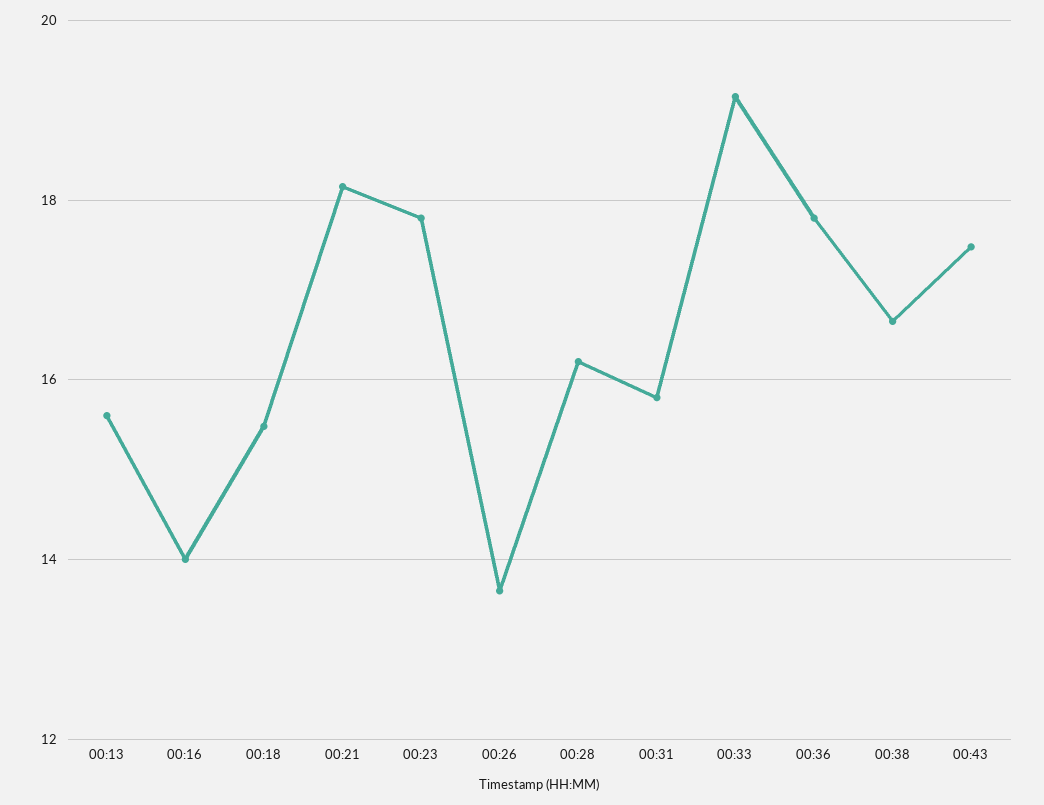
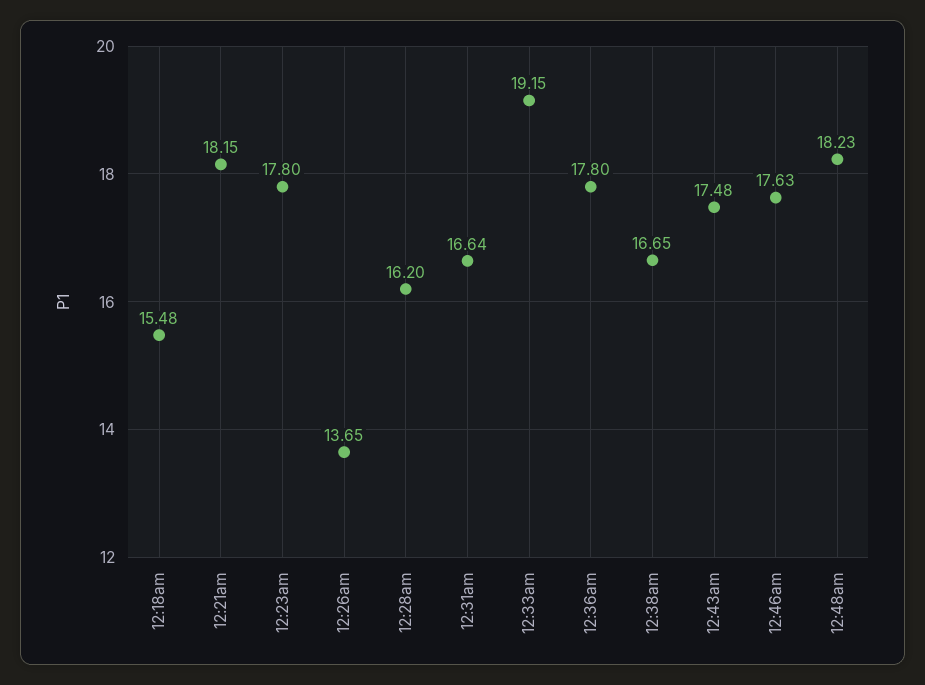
00:13: 15.6 -> none
00:16: 14 -> none
00:31: 15.8 -> 16.64
12:46am: none -> 17.63
12:48am: none -> 18.23

